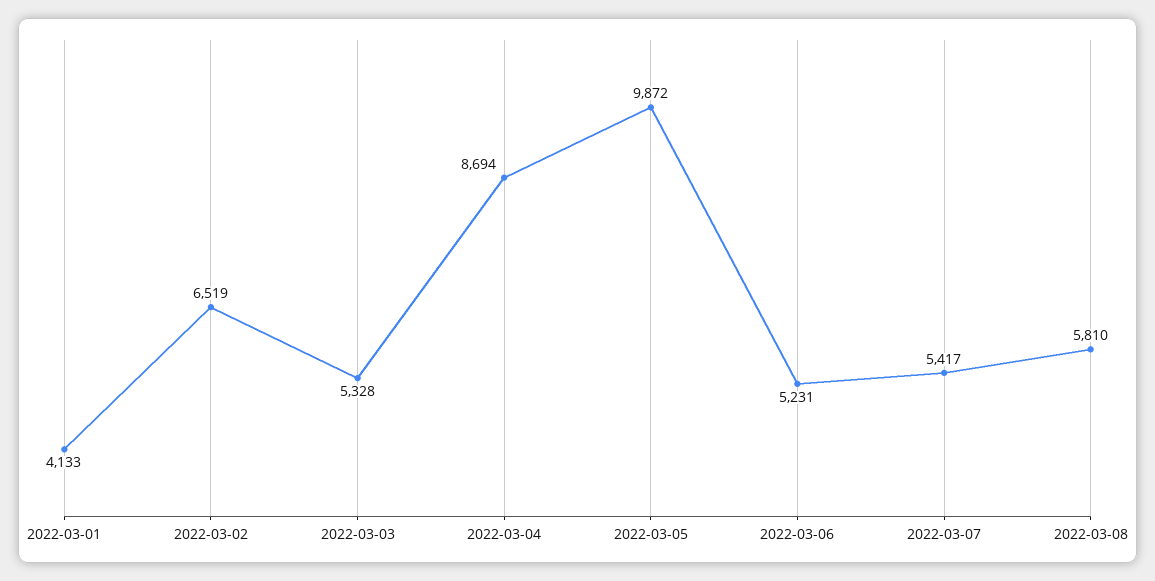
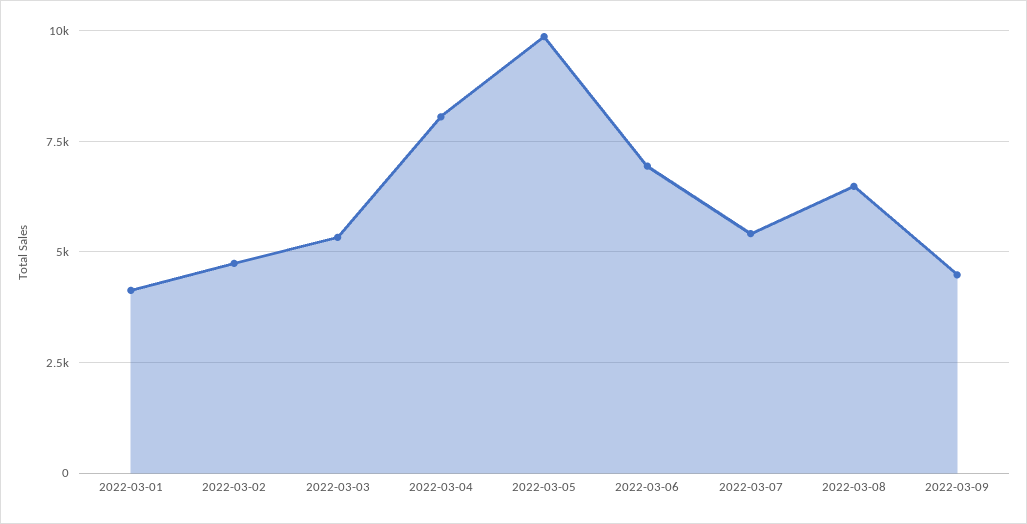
2022-03-02: 6519 -> 4750
2022-03-04: 8694 -> 8000
2022-03-06: 5231 -> 7000
2022-03-08: 5810 -> 6500
2022-03-09: none -> 4500

